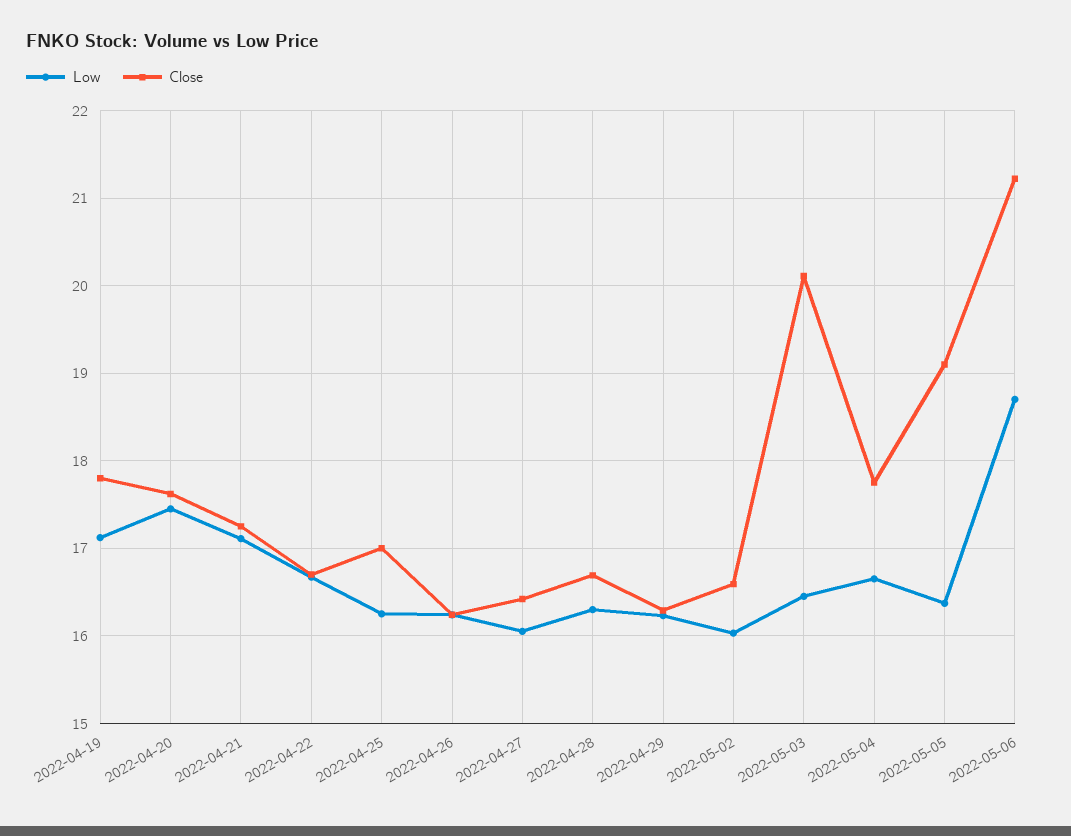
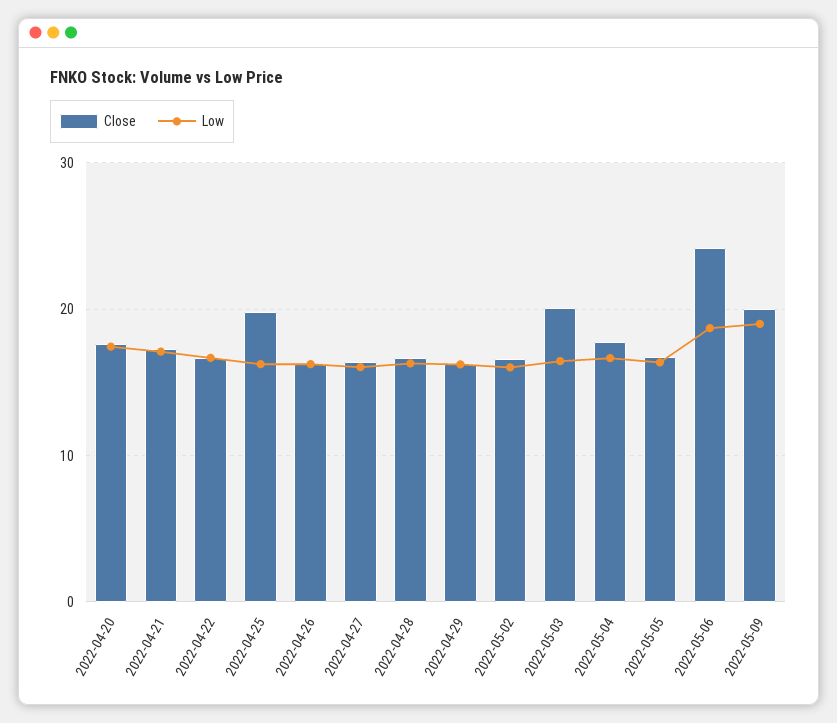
Low, 2022-04-19: 17.1 -> none
Close, 2022-04-19: 17.8 -> none
Close, 2022-04-25: 17 -> 20
Close, 2022-05-05: 19.1 -> 17
Close, 2022-05-06: 21.2 -> 24
Close, 2022-05-09: none -> 20
Low, 2022-05-09: none -> 19

